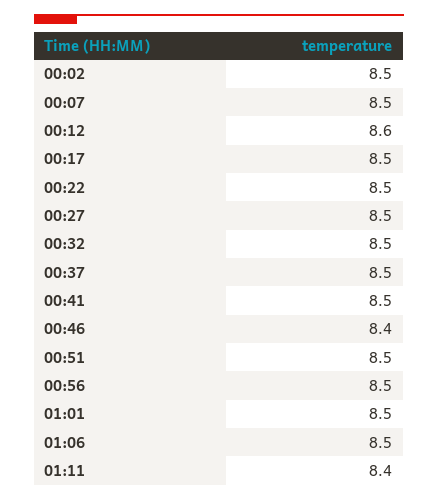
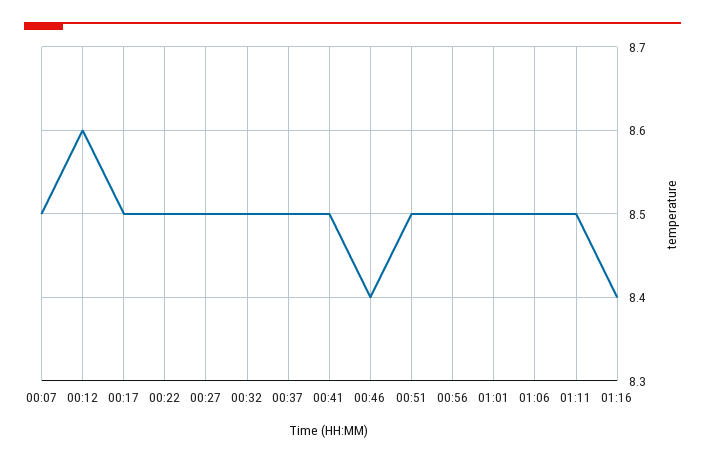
00:02: 8.5 -> none
01:11: 8.4 -> 8.5
01:16: none -> 8.4

